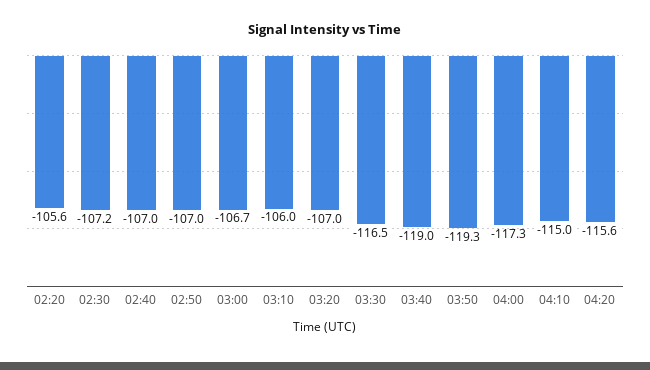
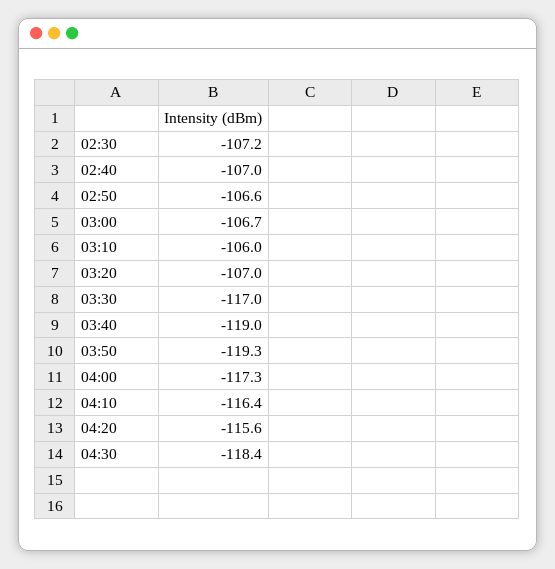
02:20: -105.6 -> none
02:50: -107 -> -106.6
03:30: -116.5 -> -117
04:10: -115 -> -116.4
04:30: none -> -118.4

